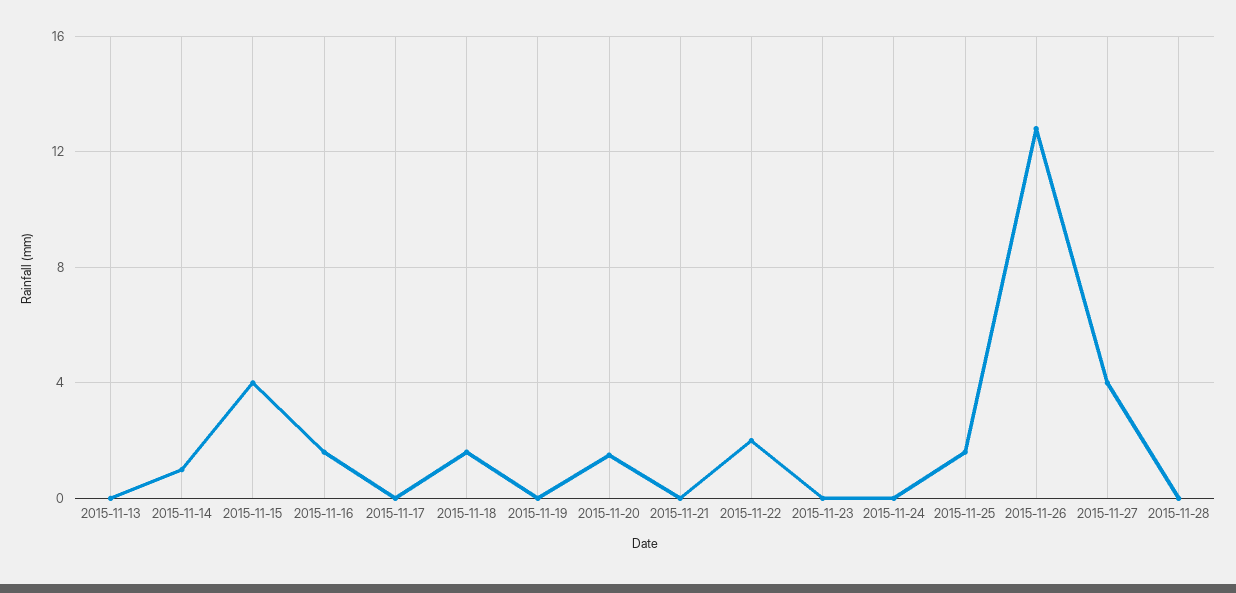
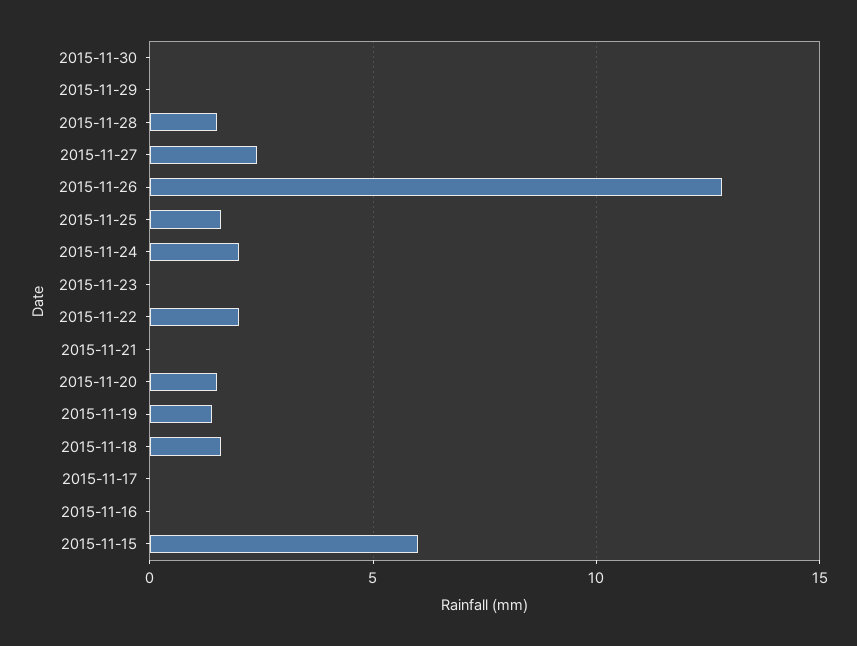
2015-11-13: 0 -> none
2015-11-14: 1 -> none
2015-11-15: 4 -> 6
2015-11-16: 1.5 -> 0
2015-11-19: 0 -> 1.5
2015-11-24: 0 -> 2
2015-11-27: 4 -> 2.5
2015-11-28: 0 -> 1.5
2015-11-30: none -> 0
2015-11-29: none -> 0

